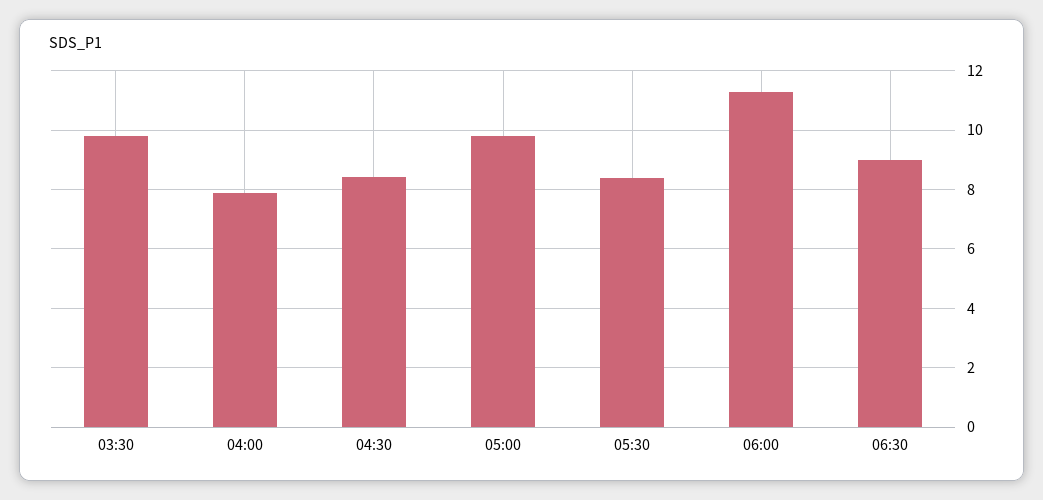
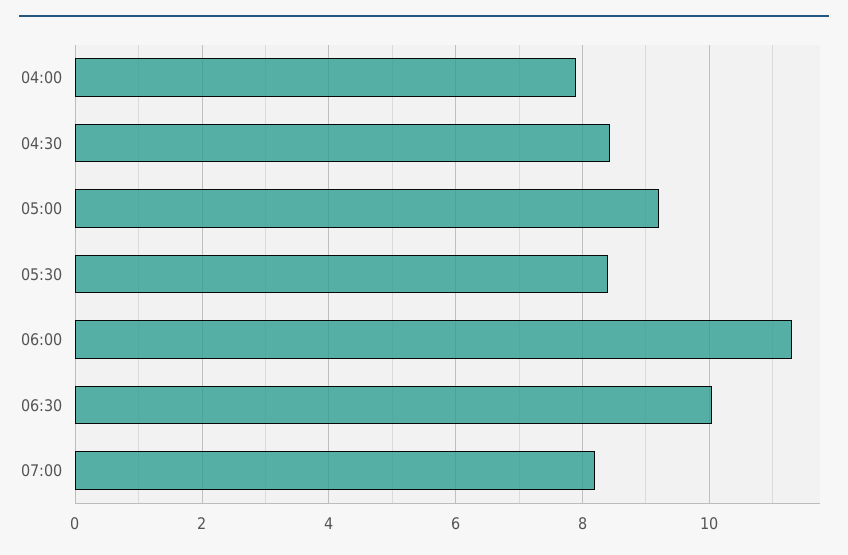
03:30: 9.75 -> none
05:00: 9.75 -> 9.2
06:30: 9 -> 10
07:00: none -> 8.2

